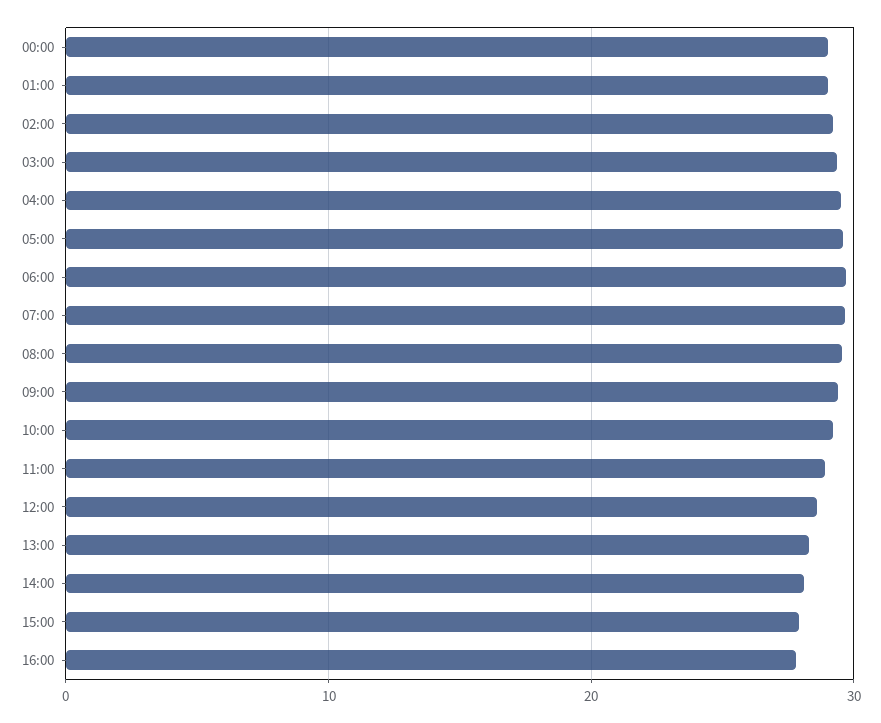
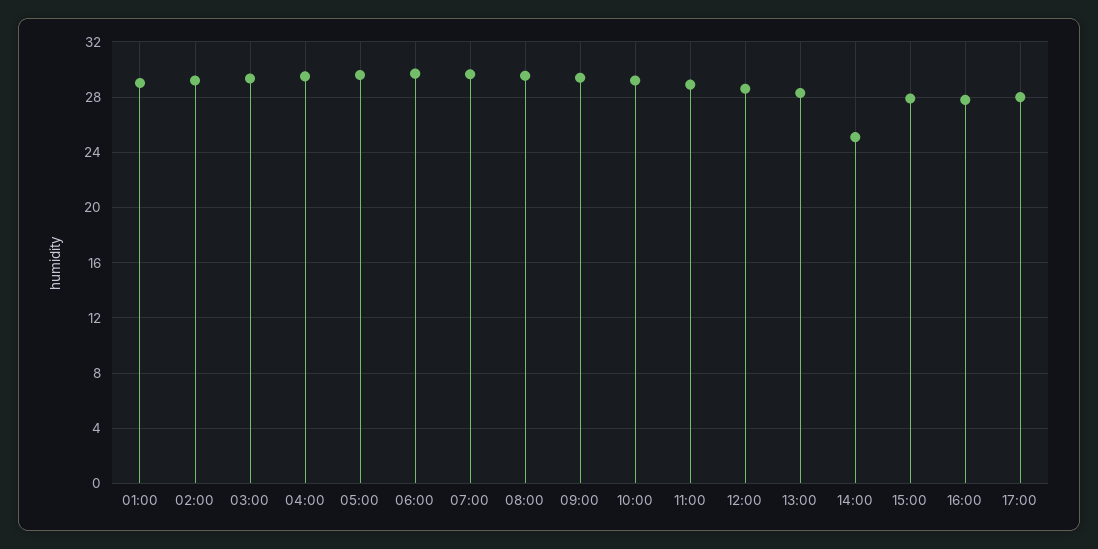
00:00: 29 -> none
14:00: 28 -> 25
17:00: none -> 28

